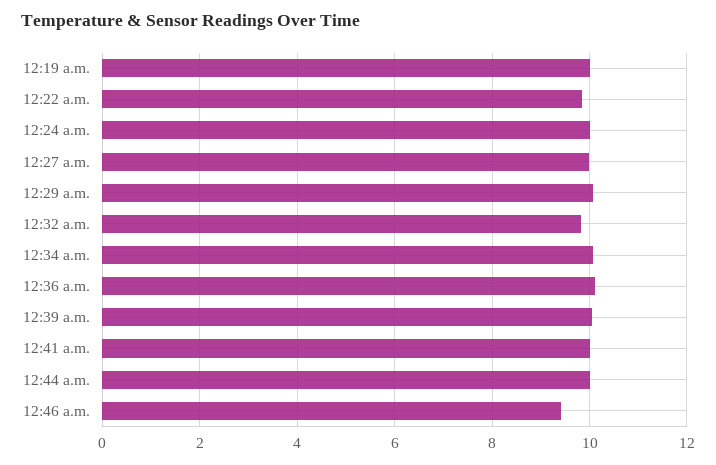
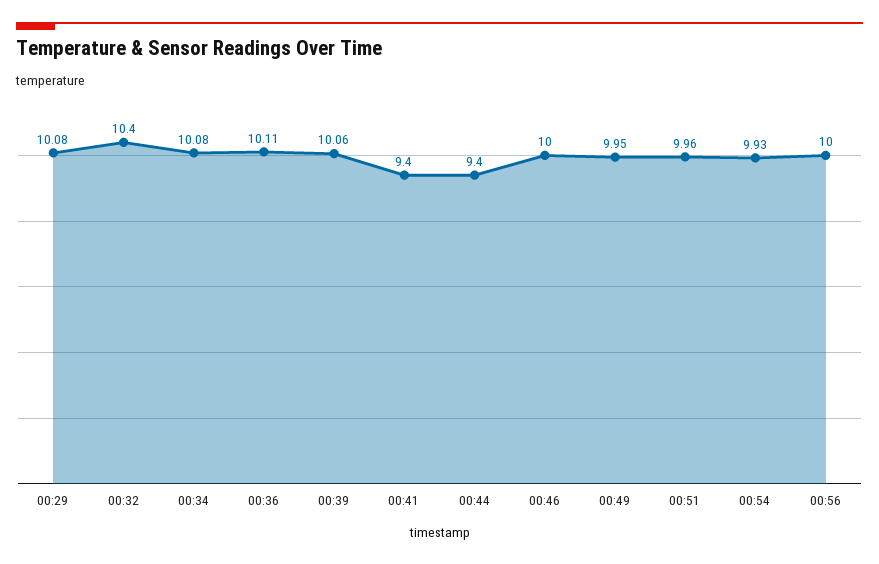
12:19 a.m.: 10 -> none
12:22 a.m.: 9.8 -> none
12:24 a.m.: 10 -> none
12:27 a.m.: 10 -> none
12:32 a.m.: 9.8 -> 10.4
12:41 a.m.: 10 -> 9.4
12:44 a.m.: 10 -> 9.4
12:46 a.m.: 9.4 -> 10
00:49: none -> 9.95
00:51: none -> 9.96
00:54: none -> 9.93
00:56: none -> 10

